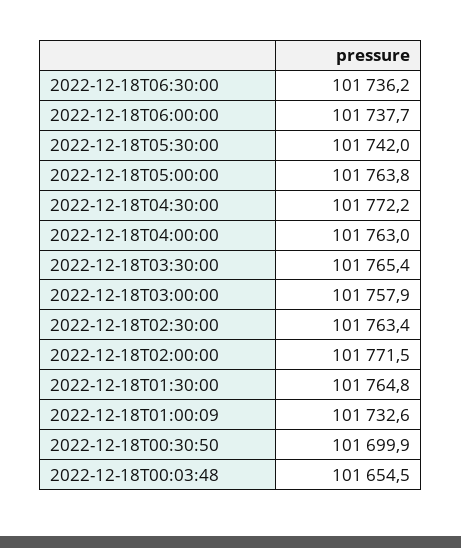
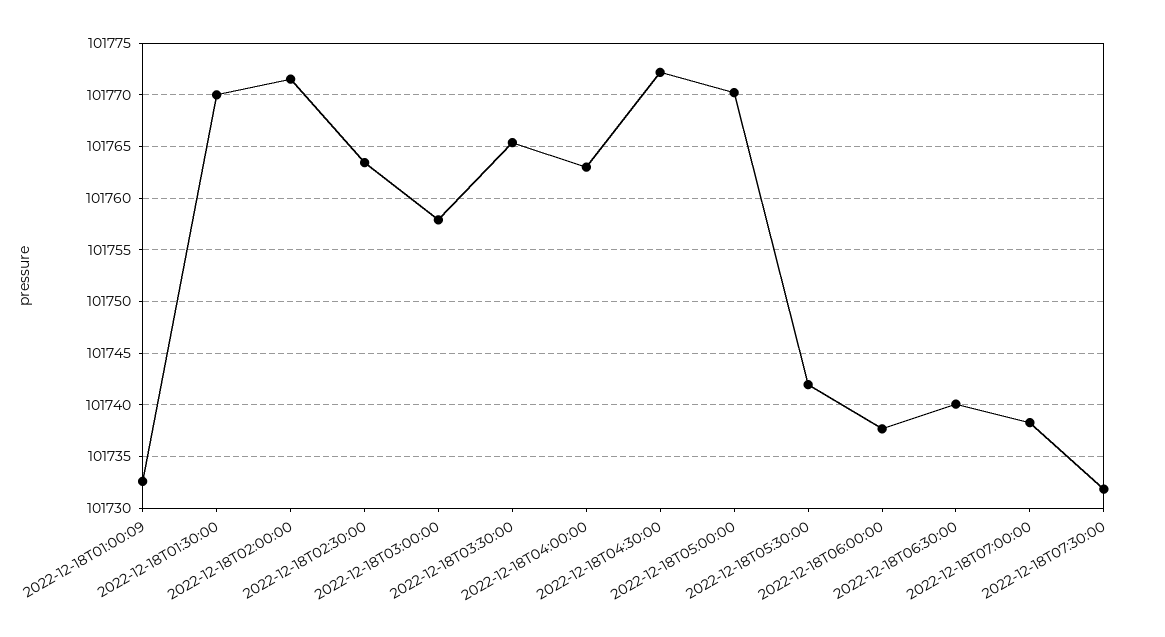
2022-12-18T06:30:00: 101736.2 -> 101740
2022-12-18T05:00:00: 101763.8 -> 101770
2022-12-18T01:30:00: 101764.8 -> 101770
2022-12-18T00:30:50: 101699.9 -> none
2022-12-18T00:03:48: 101654.5 -> none
2022-12-18T07:00:00: none -> 101738
2022-12-18T07:30:00: none -> 101732

